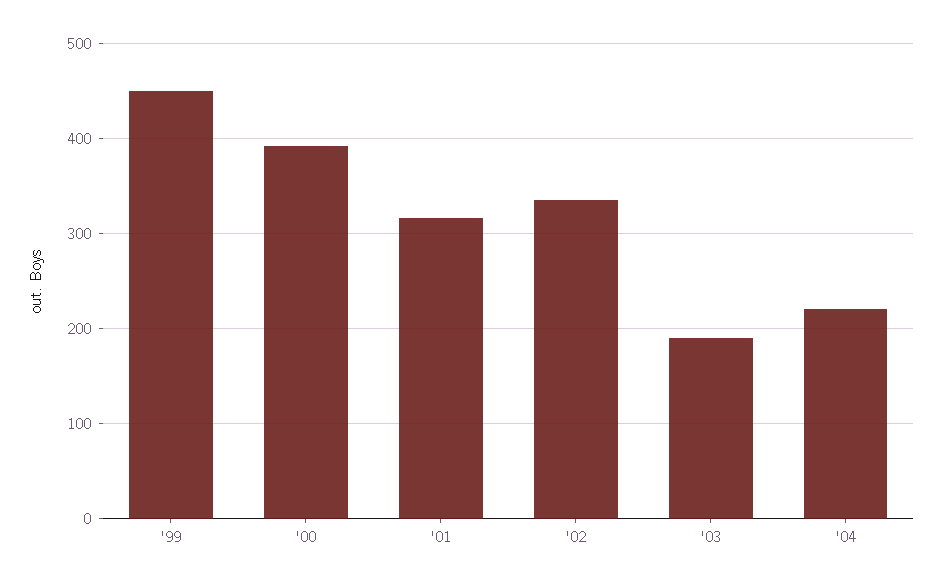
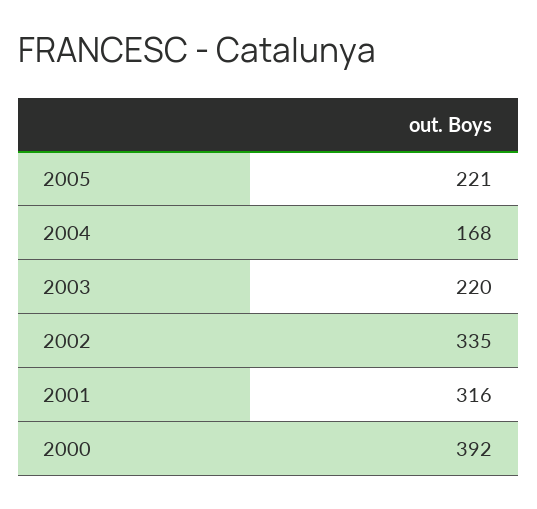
'99: 450 -> none
'03: 190 -> 220
'04: 220 -> 168
2005: none -> 221

